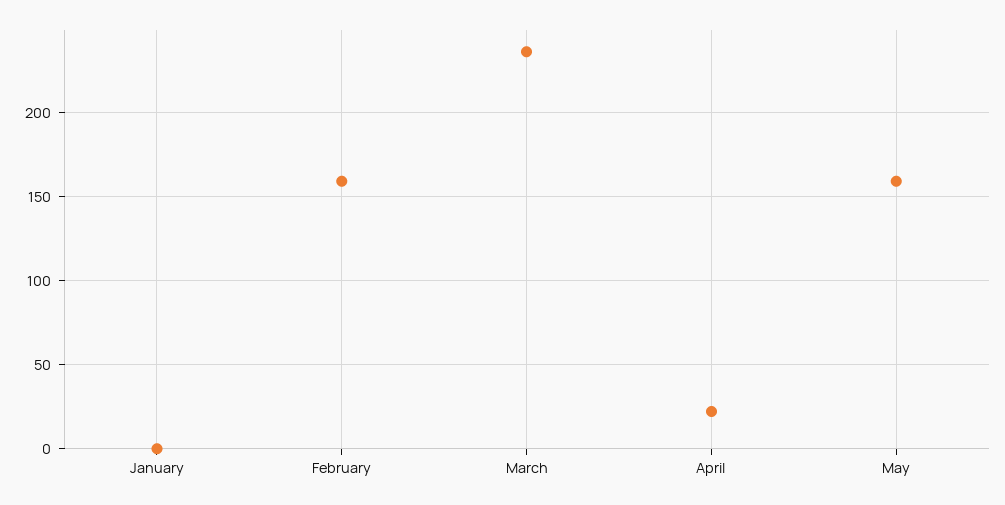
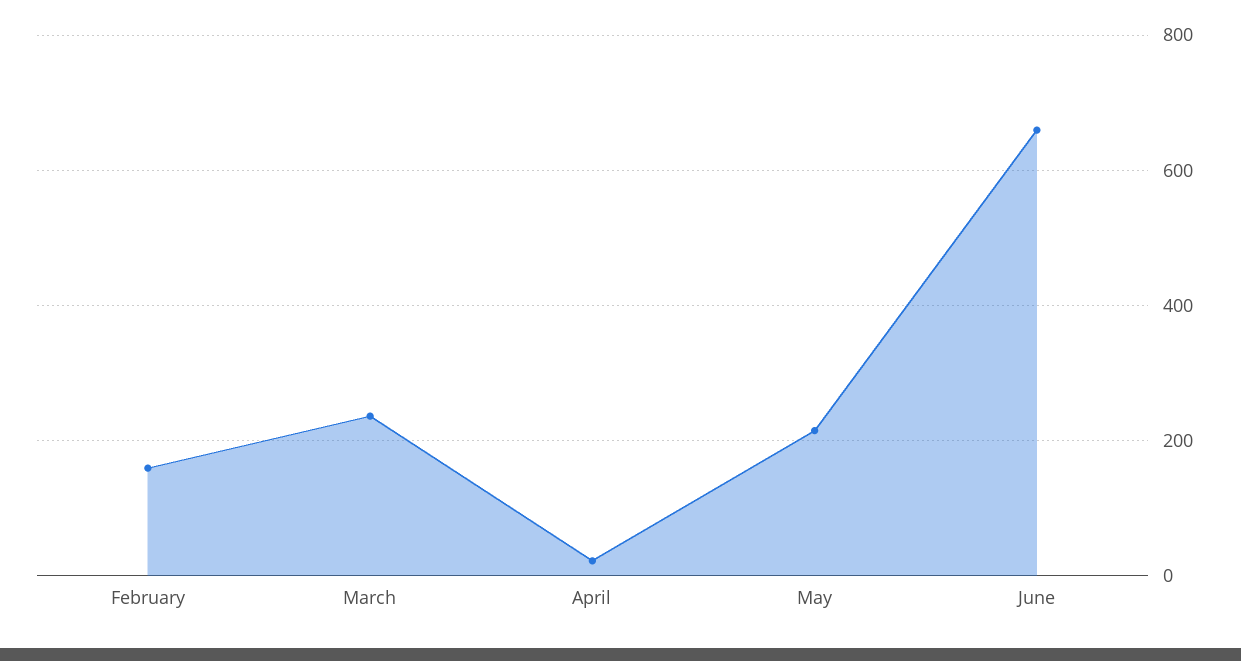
January: 0 -> none
May: 160 -> 220
June: none -> 660

